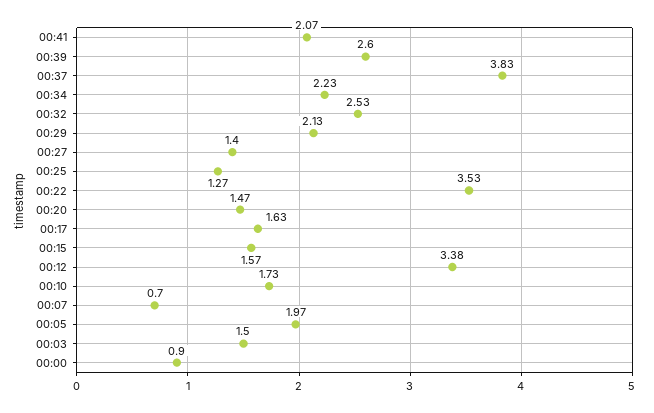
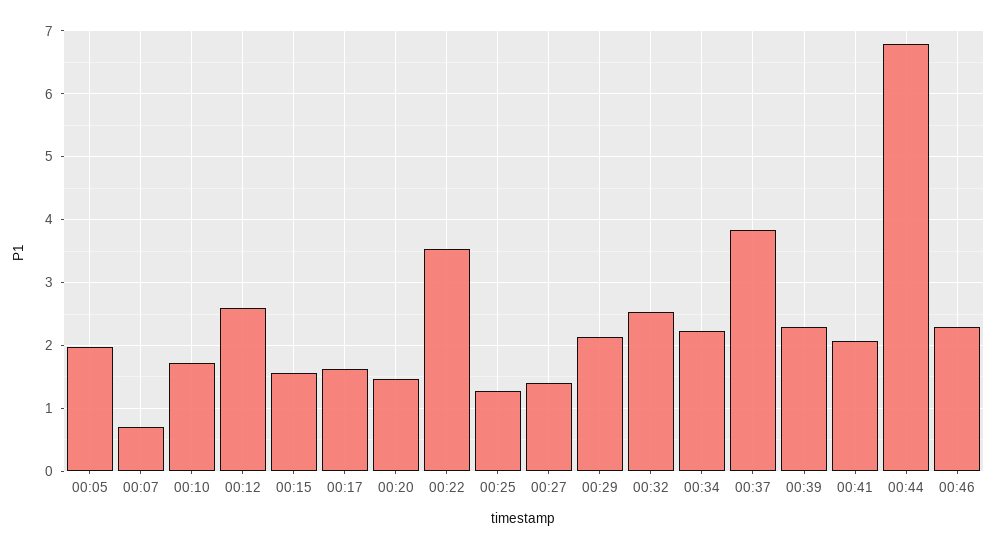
00:39: 2.6 -> 2.3
00:12: 3.38 -> 2.6
00:03: 1.5 -> none
00:00: 0.9 -> none
00:44: none -> 6.8
00:46: none -> 2.3

